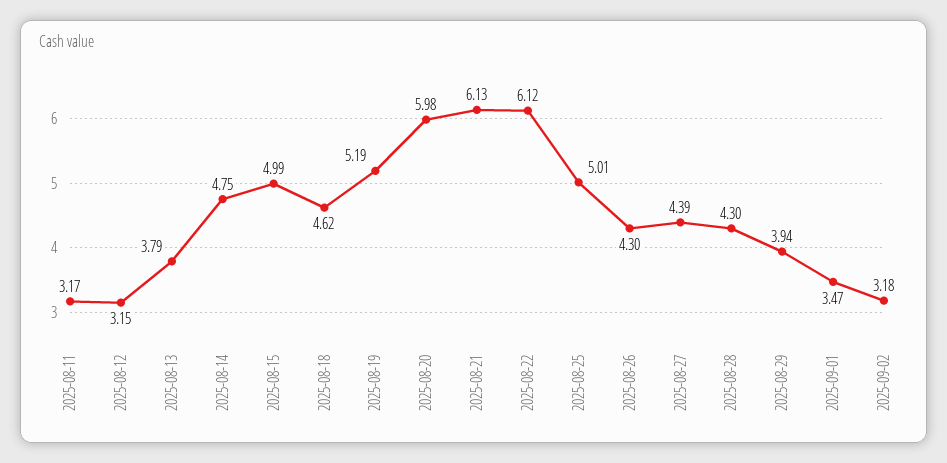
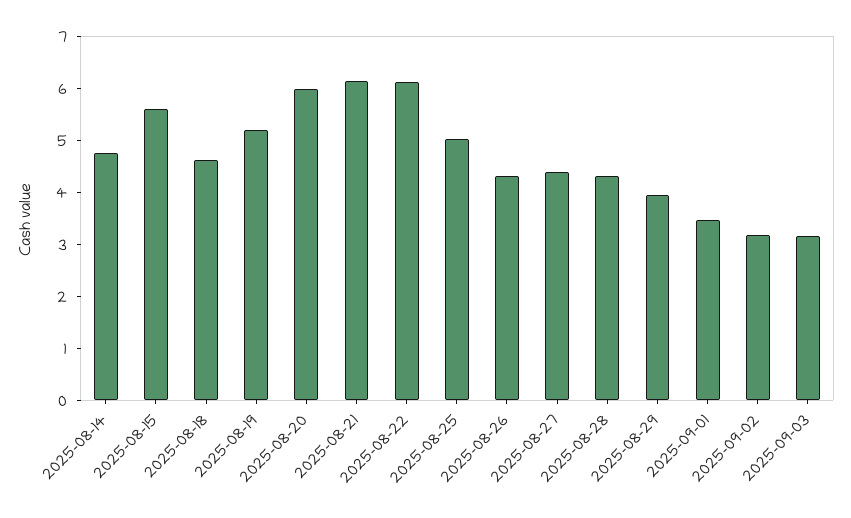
2025-08-11: 3.17 -> none
2025-08-12: 3.15 -> none
2025-08-13: 3.79 -> none
2025-08-15: 4.99 -> 5.6
2025-09-03: none -> 3.2

